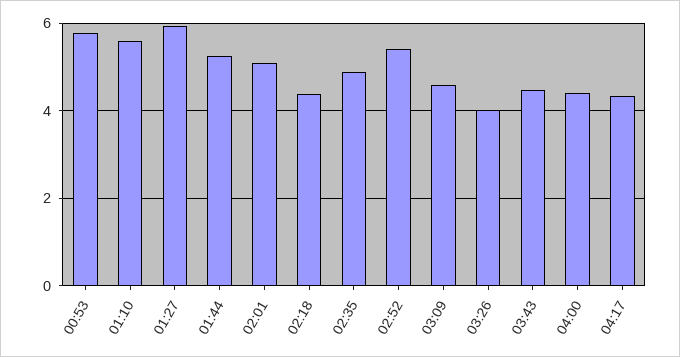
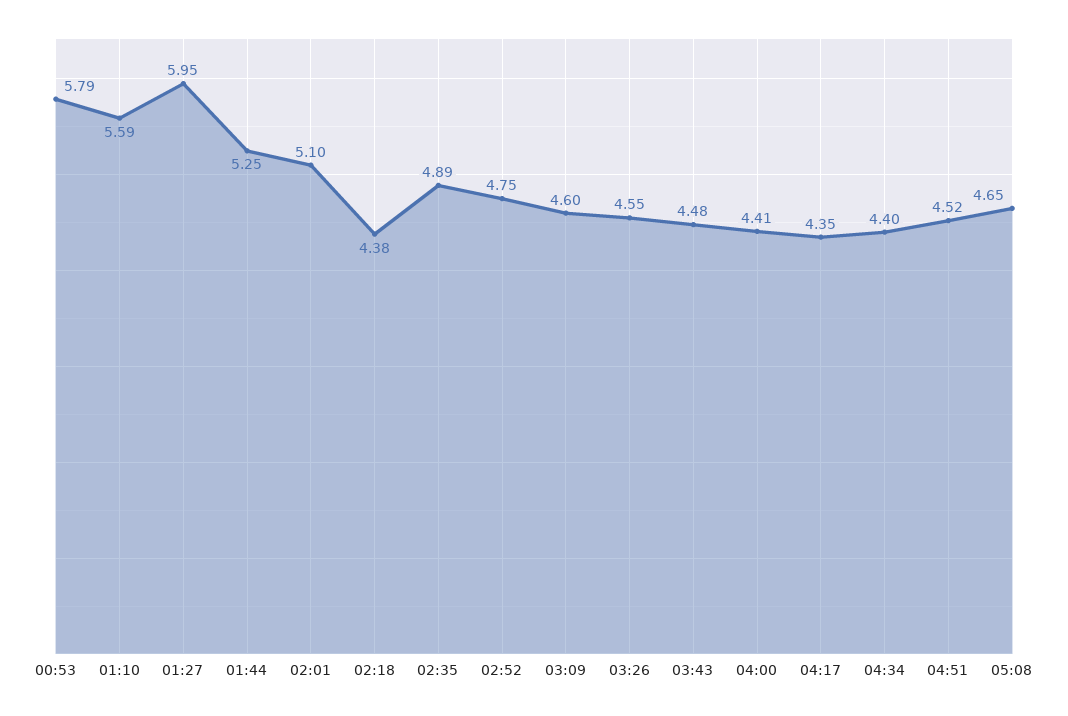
02:52: 5.4 -> 4.75
03:26: 4 -> 4.55
04:34: none -> 4.4
04:51: none -> 4.52
05:08: none -> 4.65

